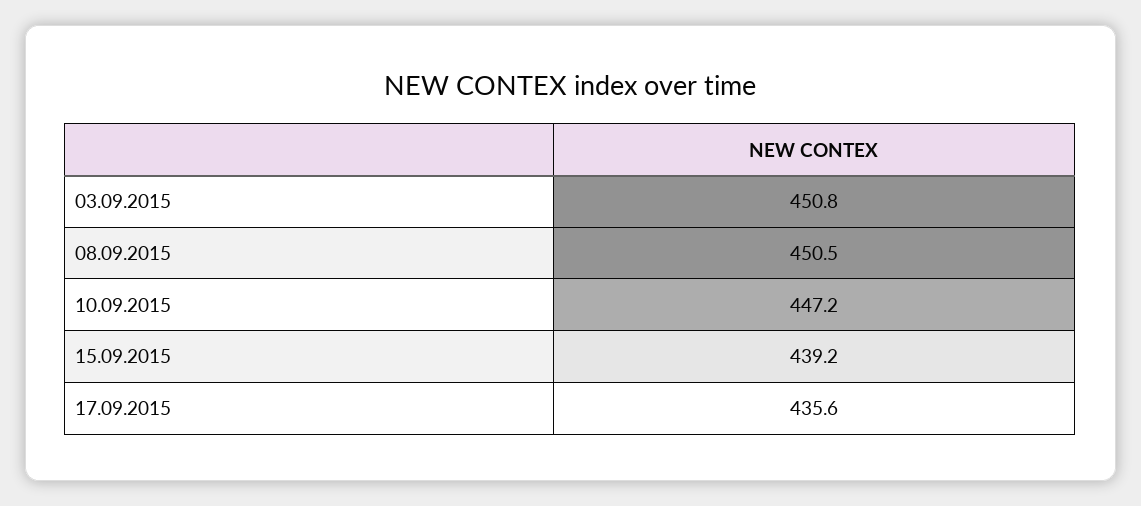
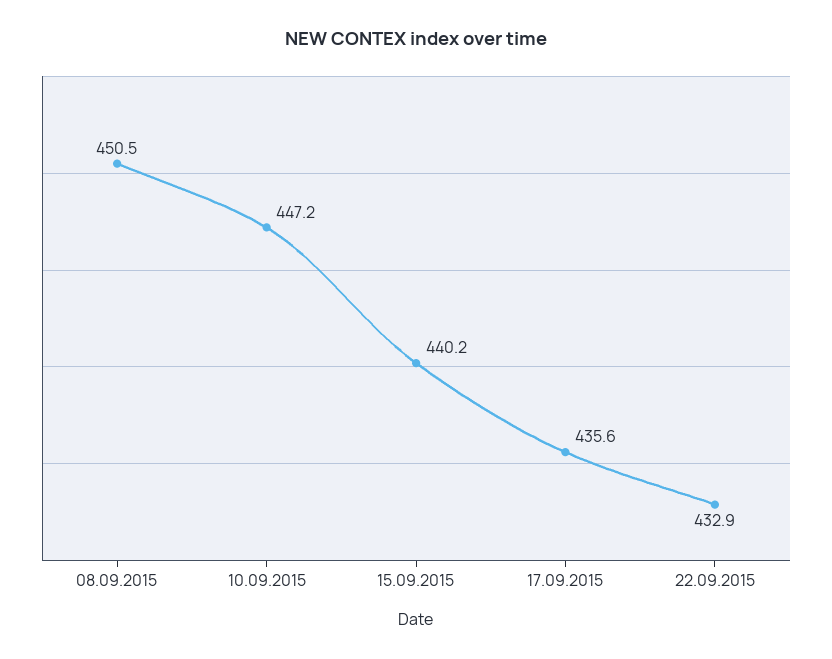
03.09.2015: 450.8 -> none
15.09.2015: 439.2 -> 440.2
22.09.2015: none -> 432.9

